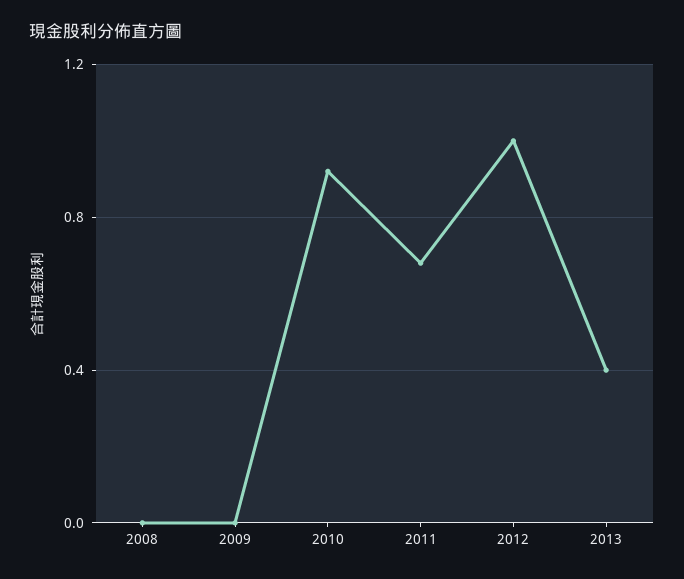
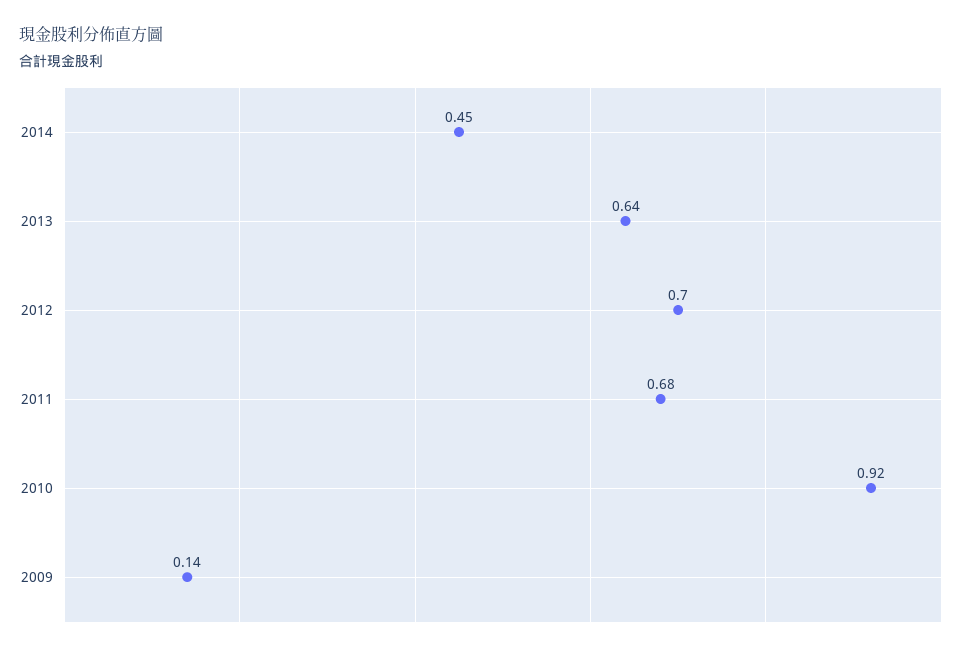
2008: 0 -> none
2009: 0 -> 0.14
2012: 1 -> 0.7
2013: 0.4 -> 0.64
2014: none -> 0.45

